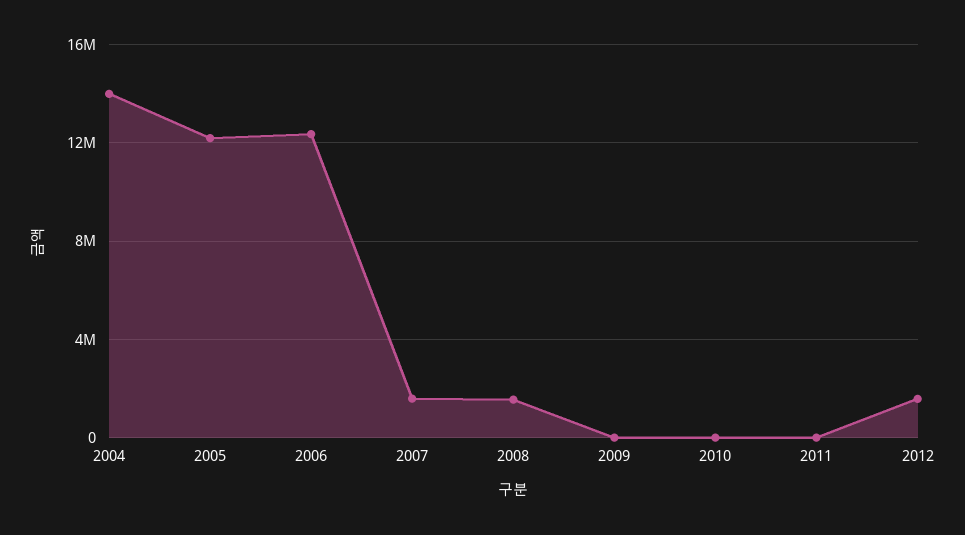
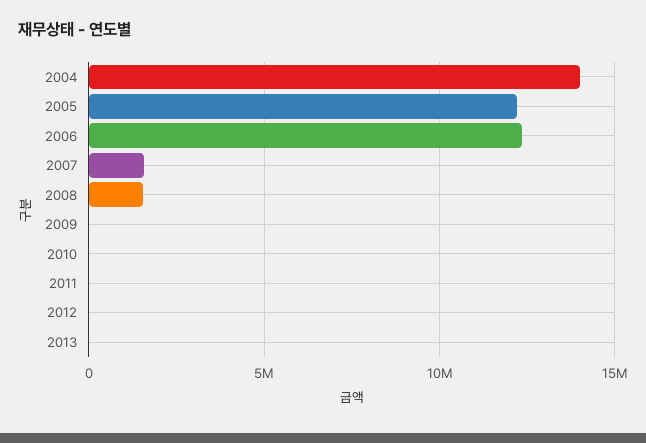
2012: 1500000 -> 0
2013: none -> 0

